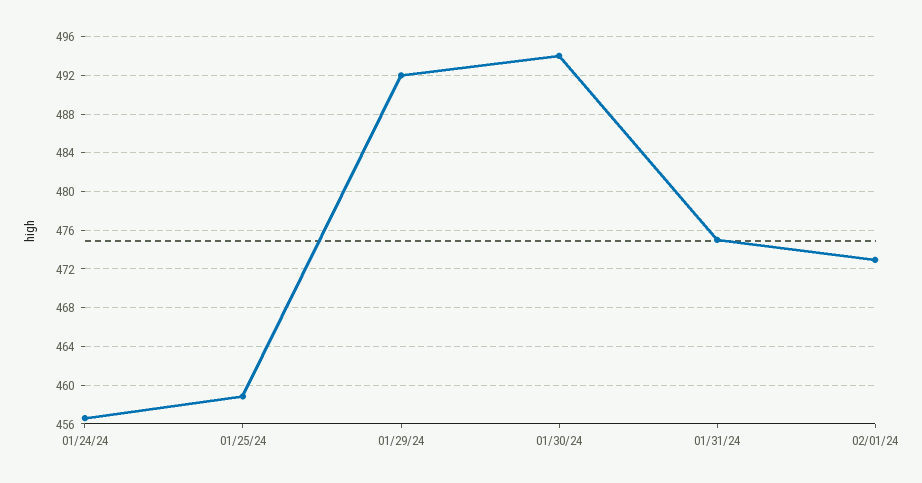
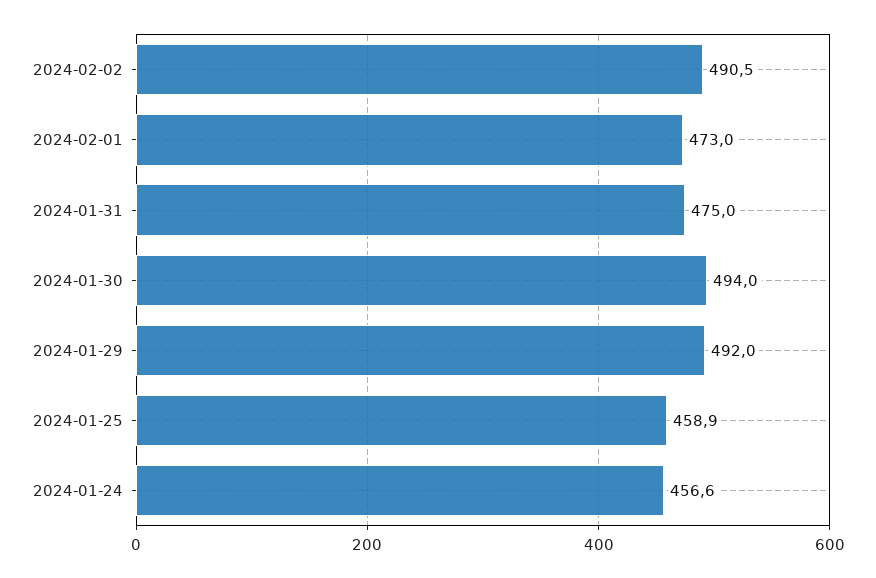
2024-02-02: none -> 490.5

